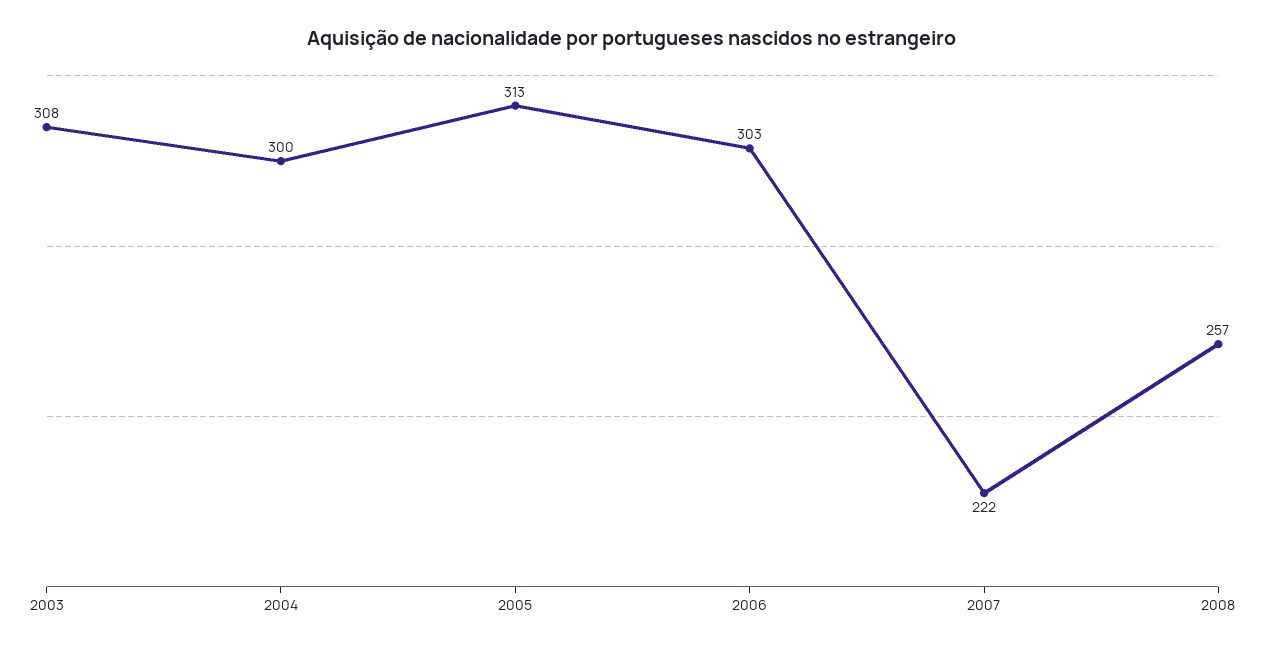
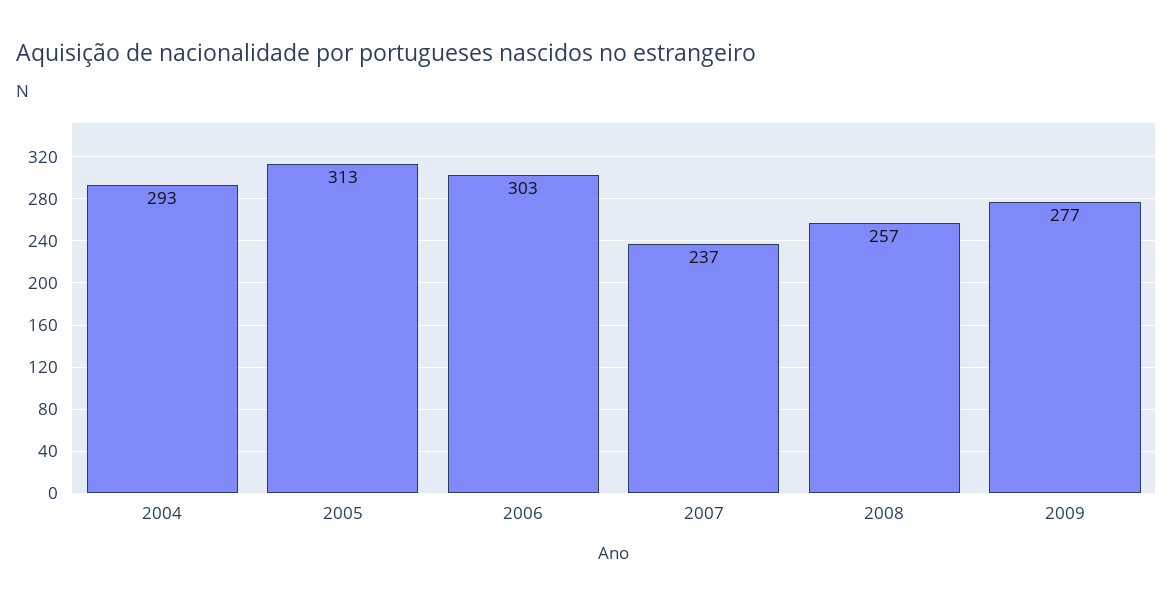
2003: 308 -> none
2004: 300 -> 293
2007: 222 -> 237
2009: none -> 277

